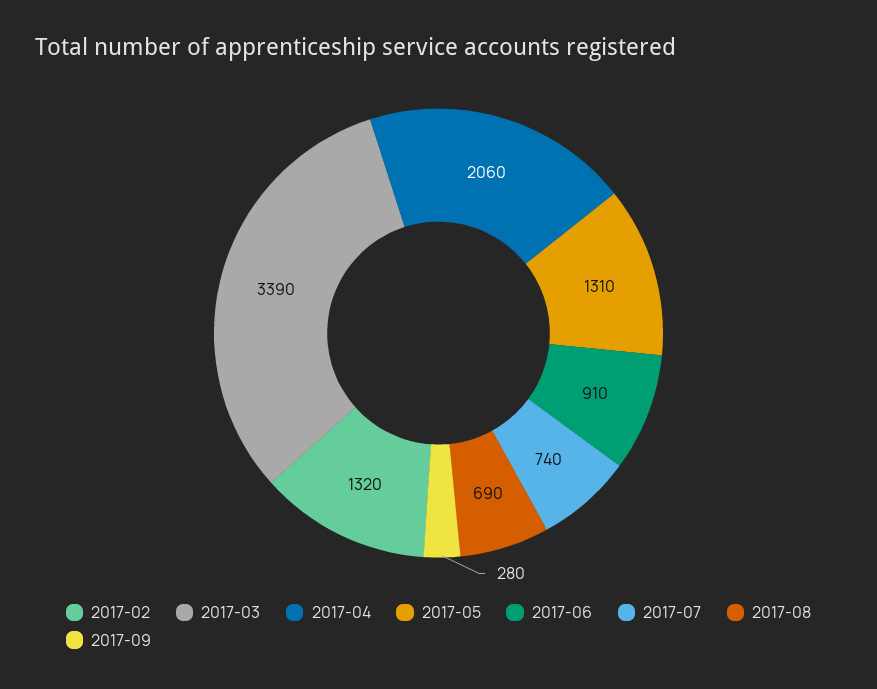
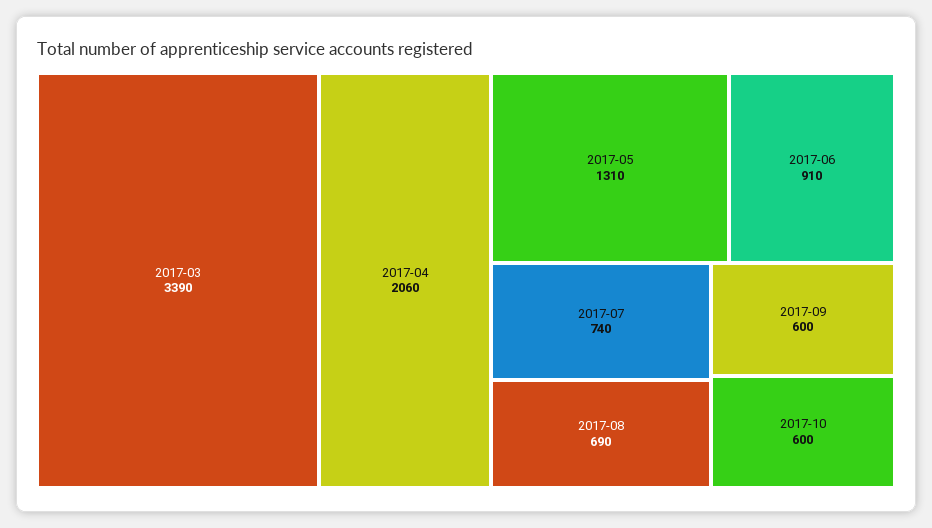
2017-02: 1320 -> none
2017-09: 280 -> 600
2017-10: none -> 600

